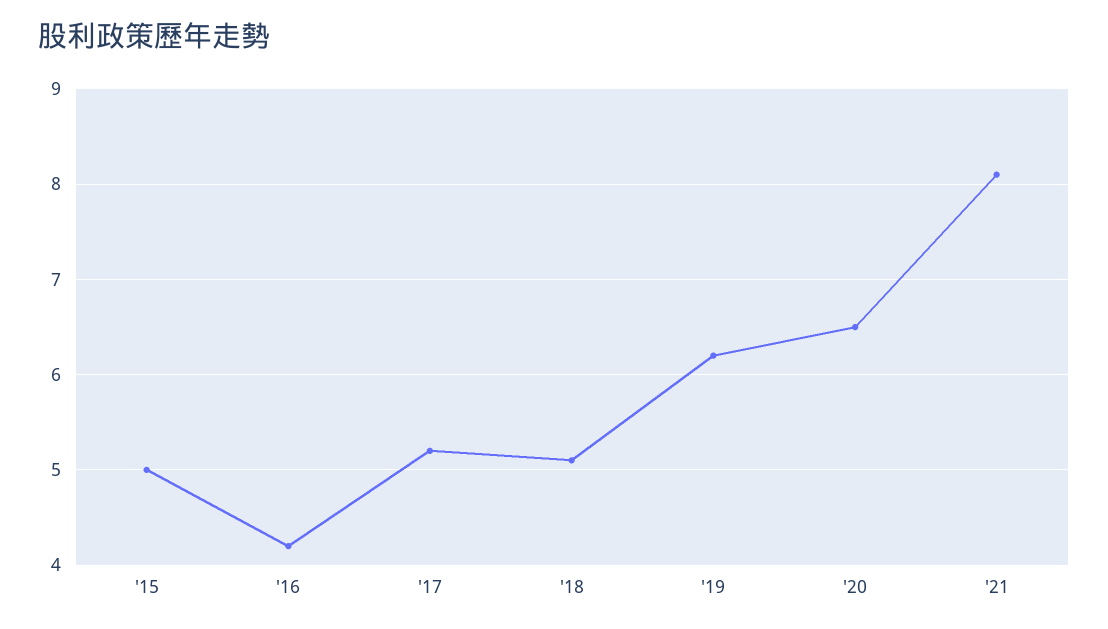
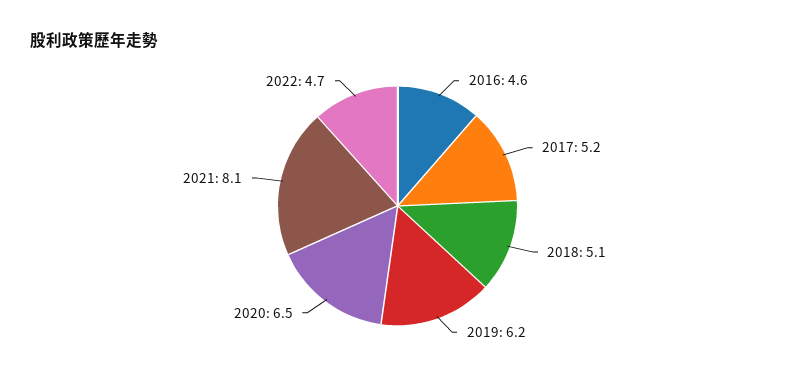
'15: 5 -> none
'16: 4.2 -> 4.6
2022: none -> 4.7

